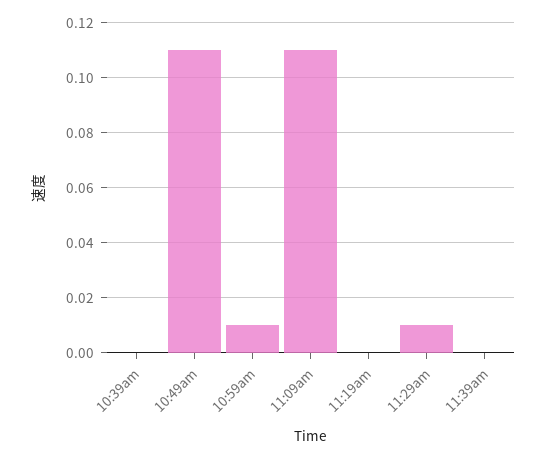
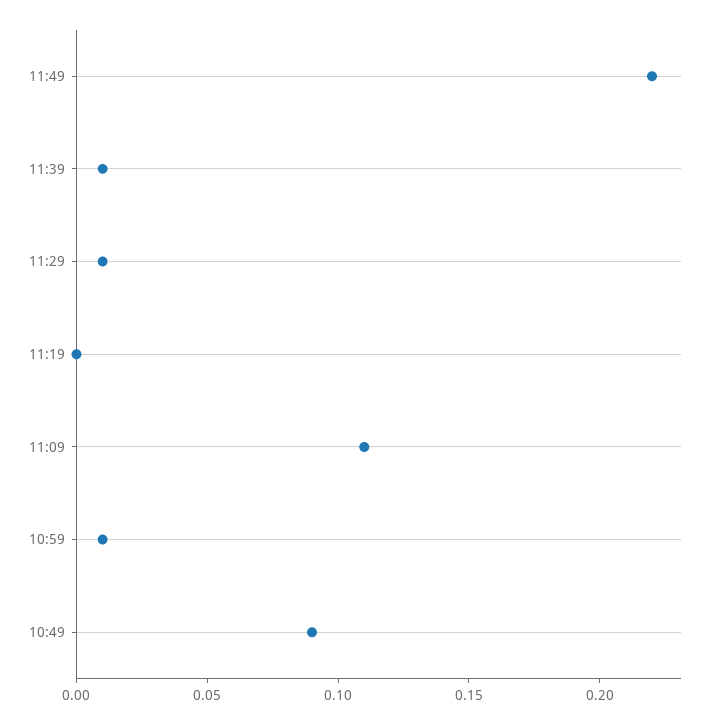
10:39am: 0 -> none
10:49am: 0.11 -> 0.09
11:39am: 0 -> 0.01
11:49: none -> 0.22

